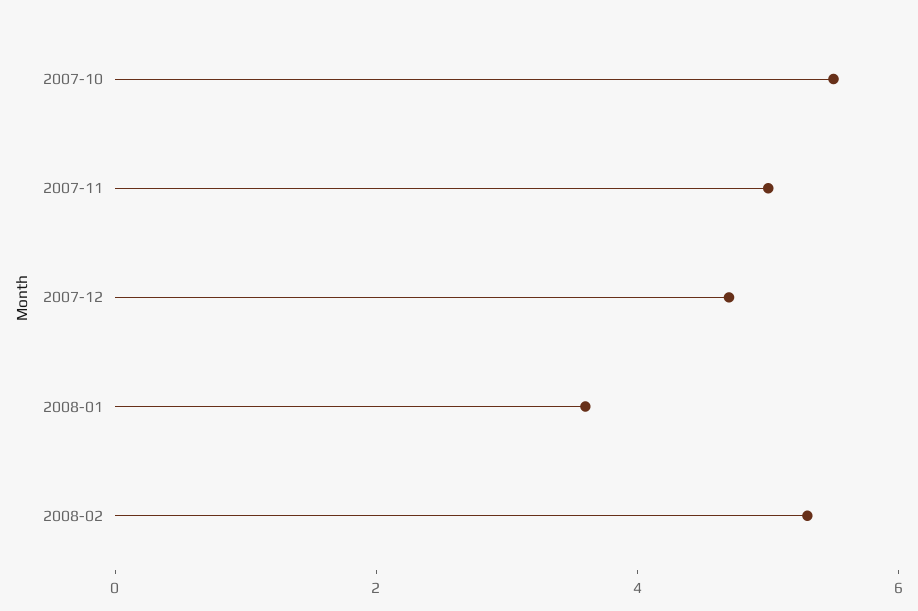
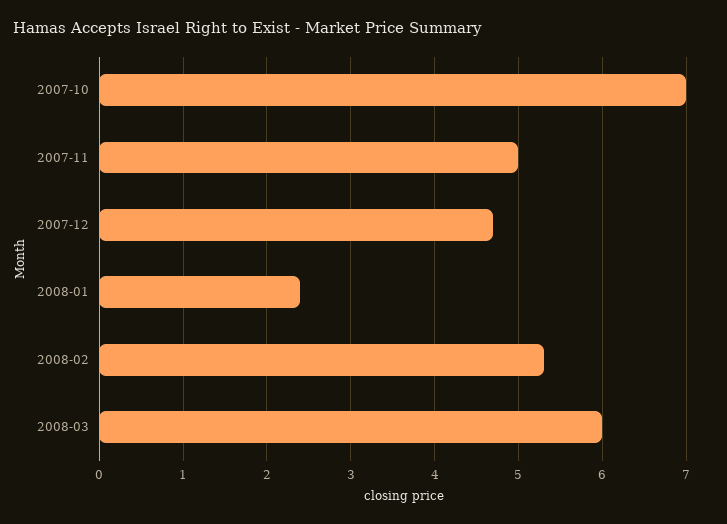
2007-10: 5.5 -> 7
2008-01: 3.5 -> 2.4
2008-03: none -> 6

